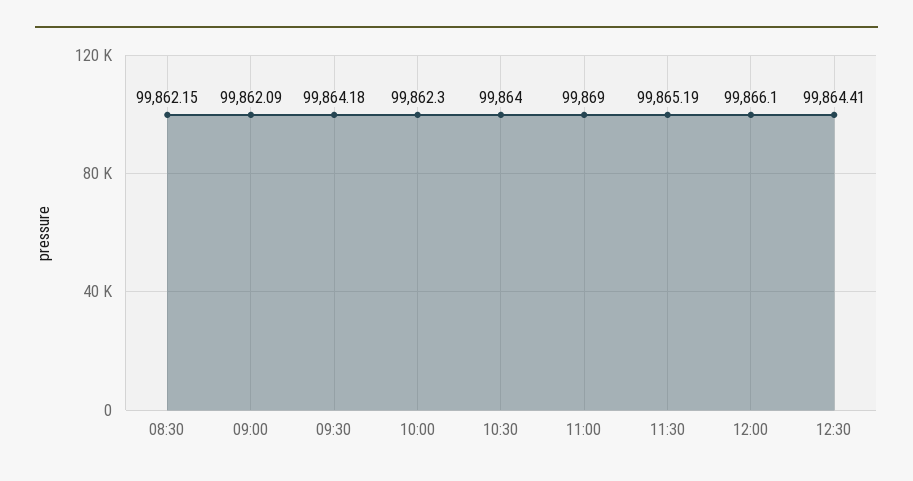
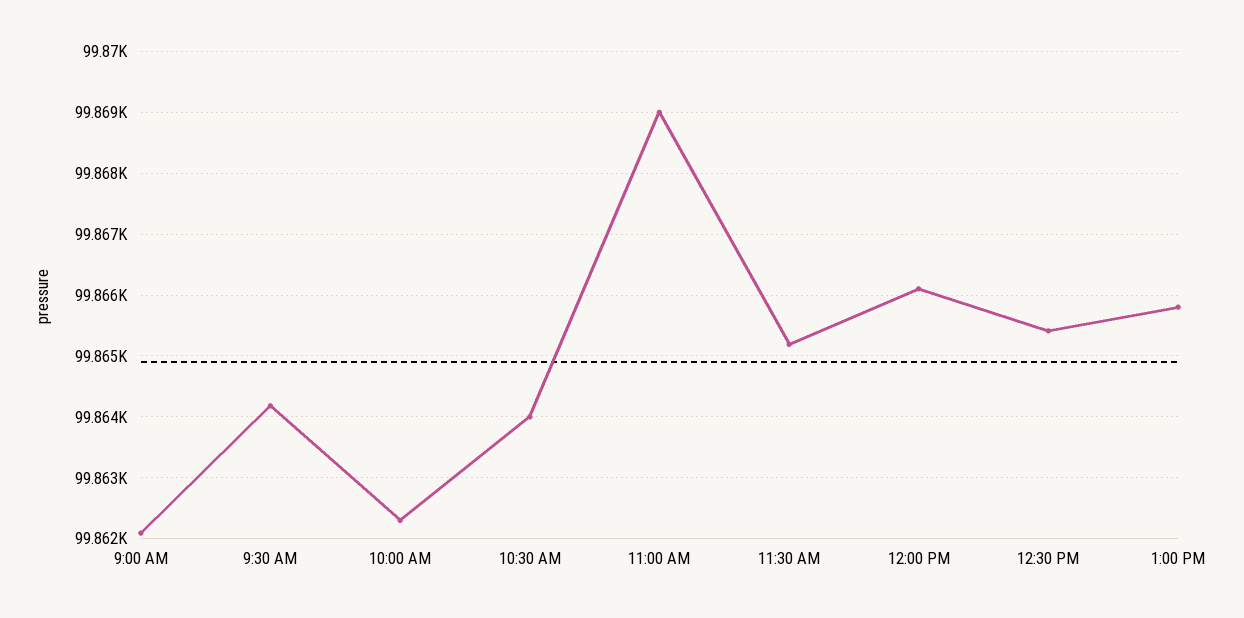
08:30: 99862.15 -> none
12:30: 99864.41 -> 99865.4
1:00 PM: none -> 99865.8

